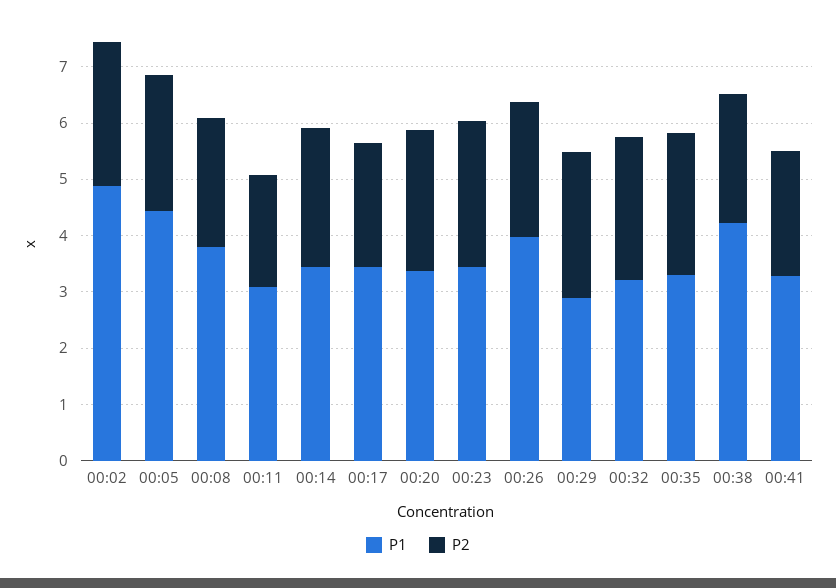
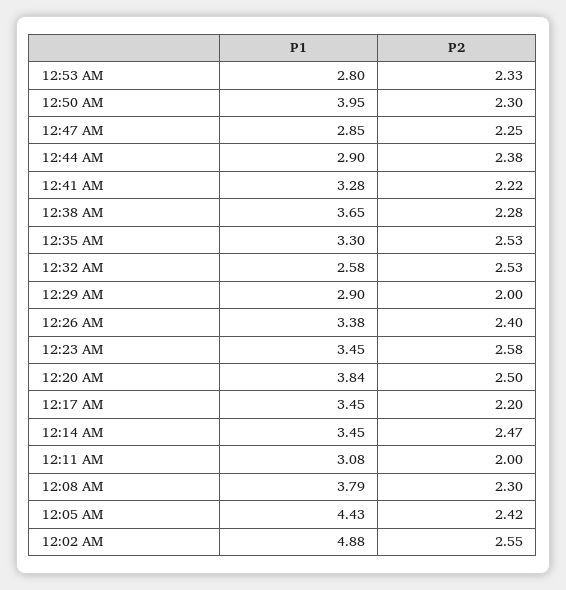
P1, 00:20: 3.4 -> 3.84
P1, 00:26: 4 -> 3.38
P2, 00:29: 2.6 -> 2
P1, 00:32: 3.2 -> 2.58
P1, 00:38: 4.2 -> 3.65
P1, 12:53 AM: none -> 2.8
P2, 12:53 AM: none -> 2.33
P1, 12:50 AM: none -> 3.95
P2, 12:50 AM: none -> 2.3
P1, 12:47 AM: none -> 2.85
P2, 12:47 AM: none -> 2.25
P1, 12:44 AM: none -> 2.9
P2, 12:44 AM: none -> 2.38

